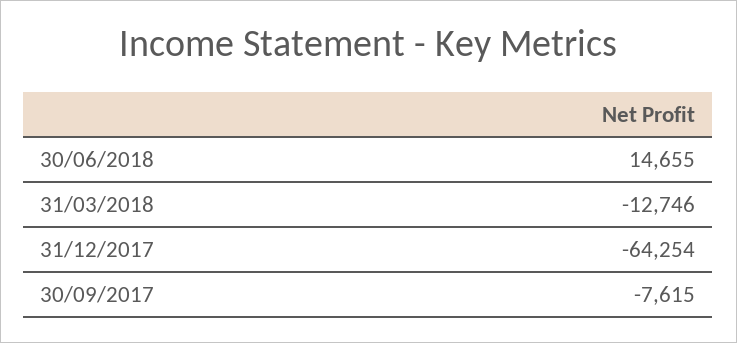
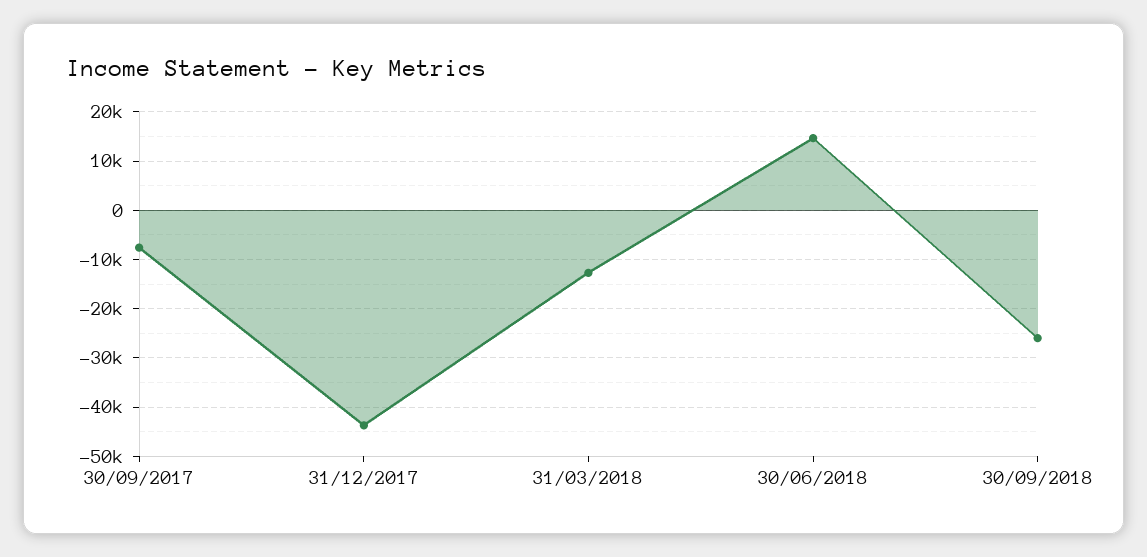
31/12/2017: -64254 -> -44000
30/09/2018: none -> -26000

